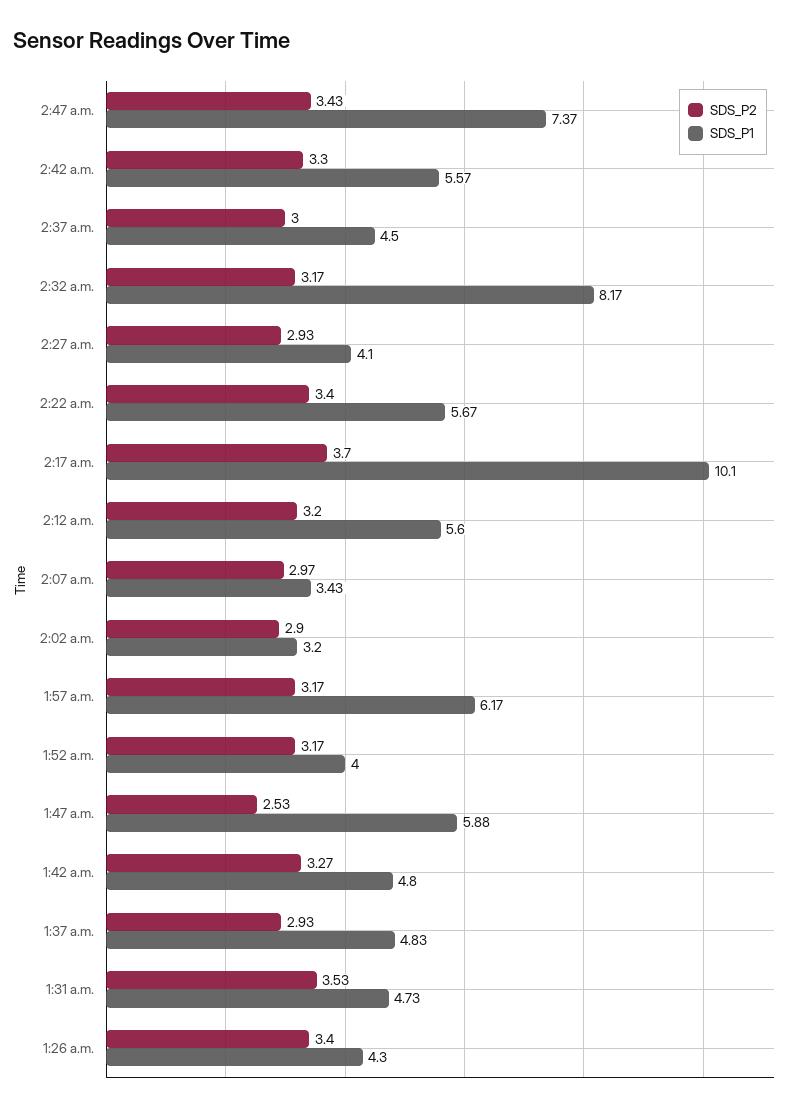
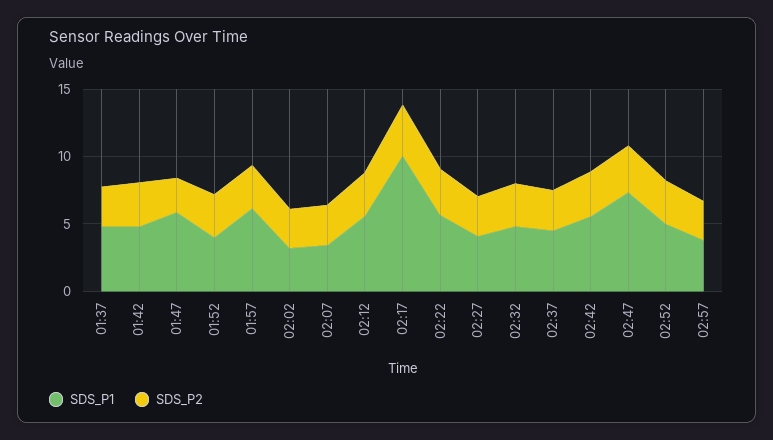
SDS_P1, 2:32 a.m.: 8.17 -> 5
SDS_P2, 1:31 a.m.: 3.53 -> none
SDS_P1, 1:31 a.m.: 4.73 -> none
SDS_P2, 1:26 a.m.: 3.4 -> none
SDS_P1, 1:26 a.m.: 4.3 -> none
SDS_P1, 02:52: none -> 5
SDS_P2, 02:52: none -> 3
SDS_P1, 02:57: none -> 4
SDS_P2, 02:57: none -> 3

